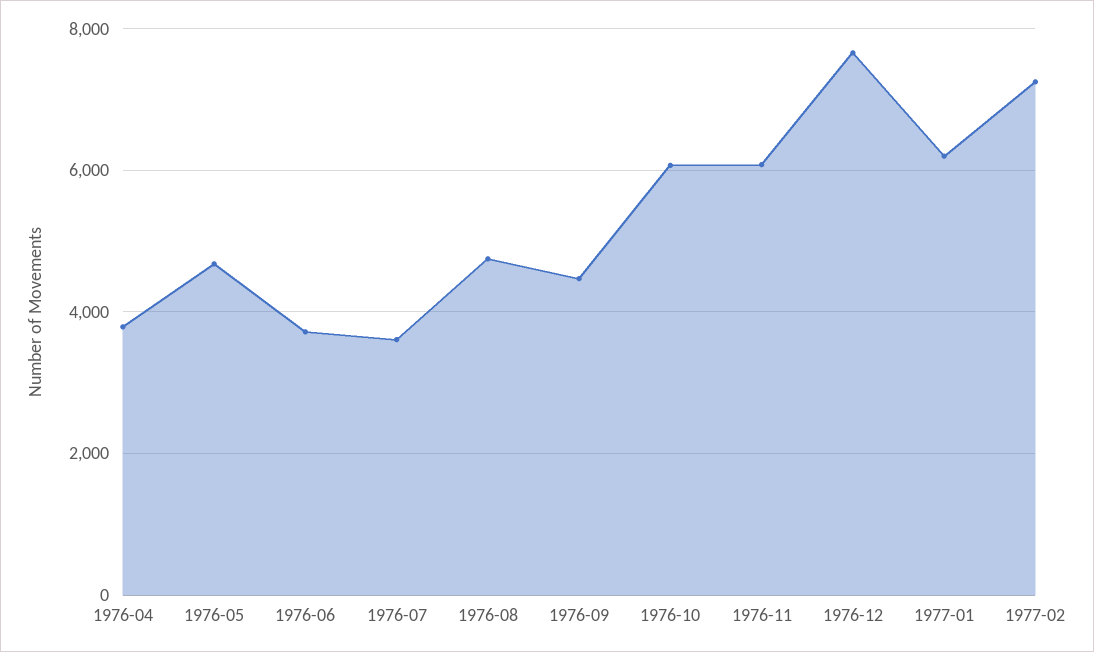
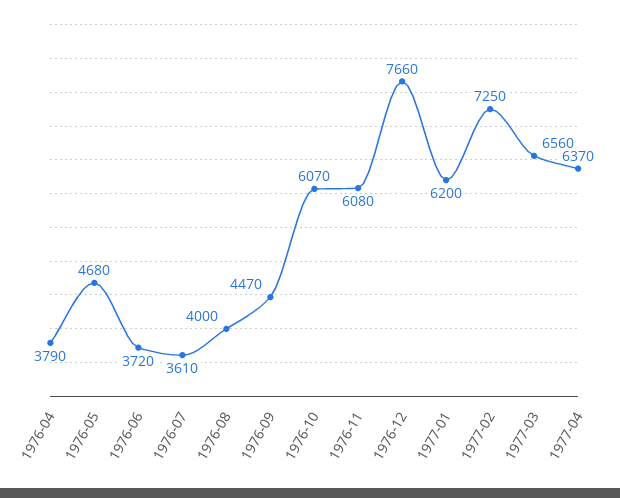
1976-08: 4800 -> 4000
1977-03: none -> 6560
1977-04: none -> 6370

